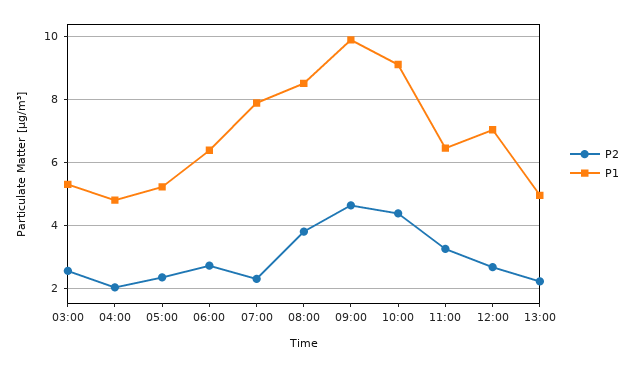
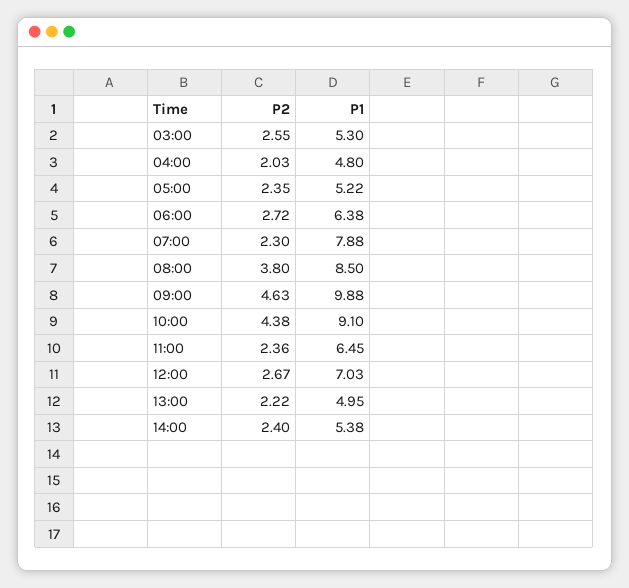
P2, 11:00: 3.2 -> 2.36
P2, 14:00: none -> 2.4
P1, 14:00: none -> 5.38

